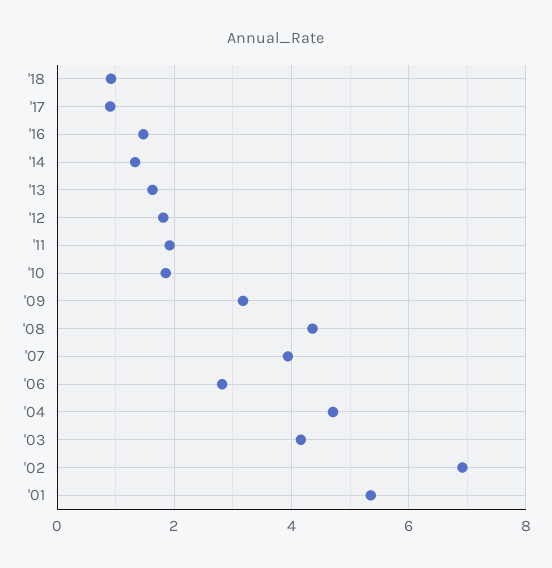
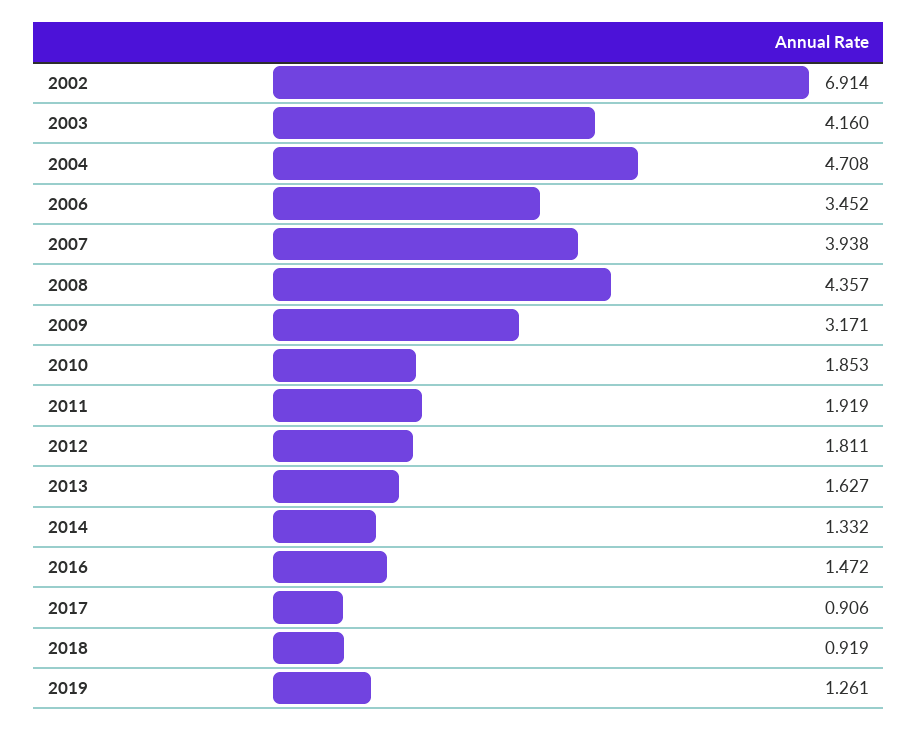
'06: 2.8 -> 3.452
'01: 5.4 -> none
2019: none -> 1.261

